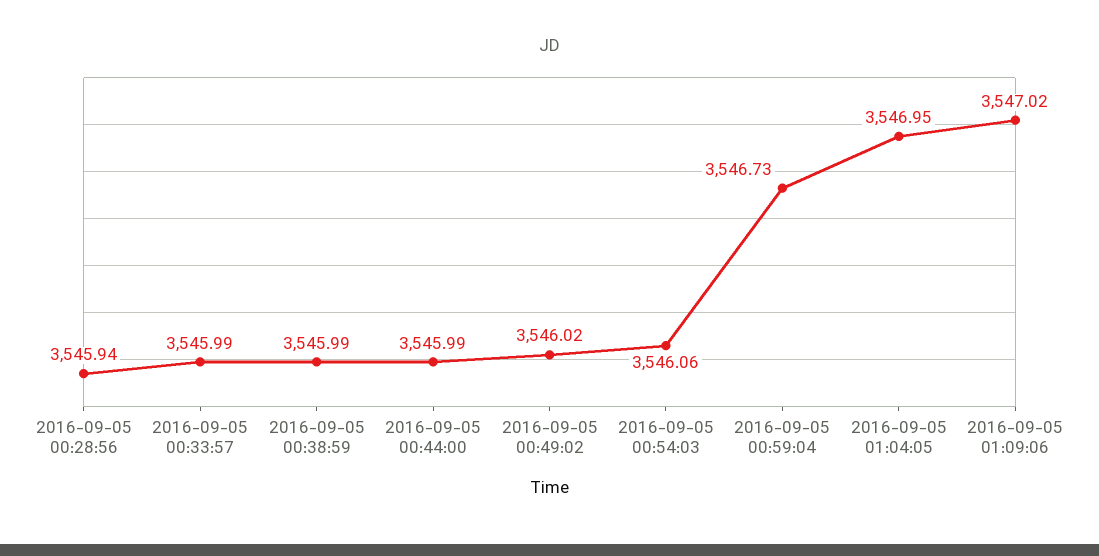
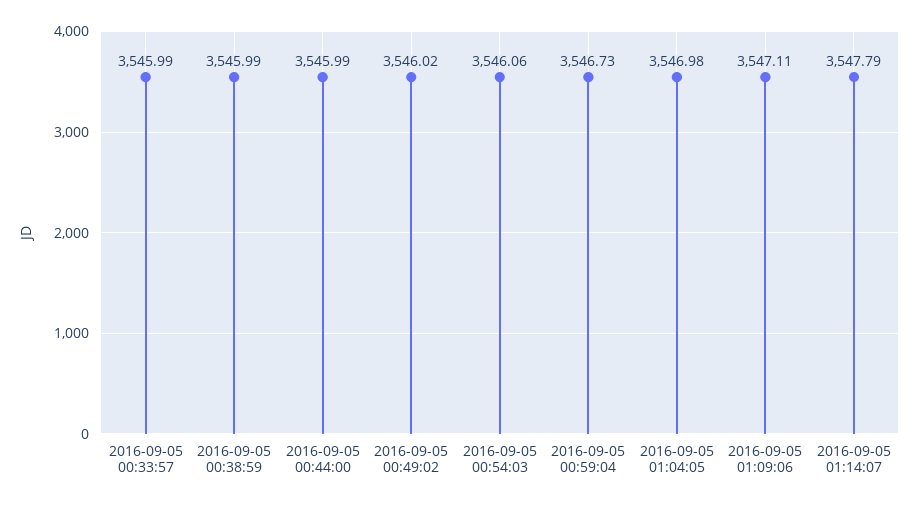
2016-09-05 00:28:56: 3545.94 -> none
2016-09-05 01:04:05: 3546.95 -> 3546.98
2016-09-05 01:09:06: 3547.02 -> 3547.11
2016-09-05 01:14:07: none -> 3547.79

